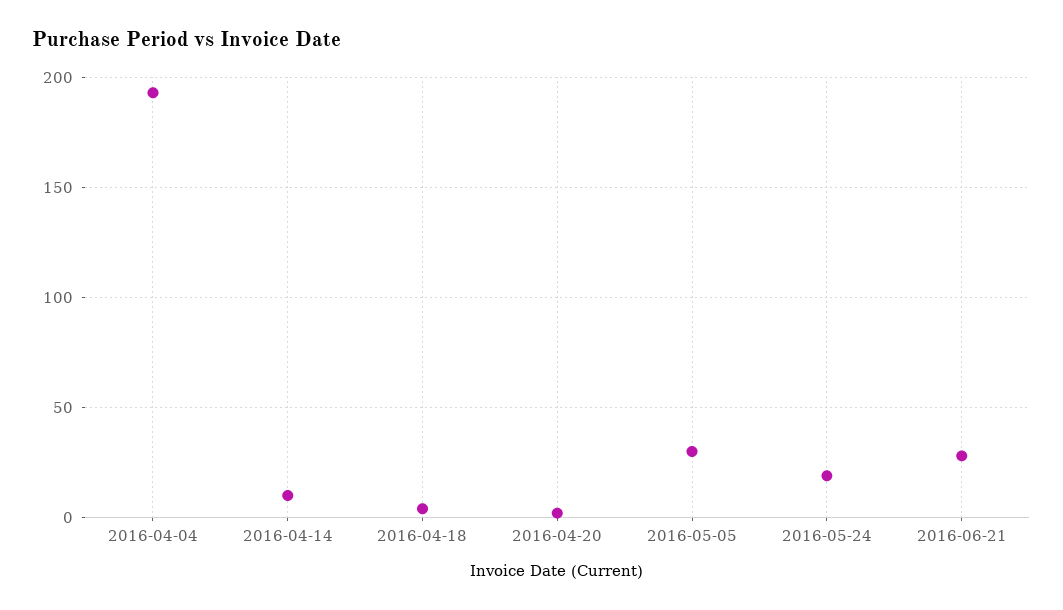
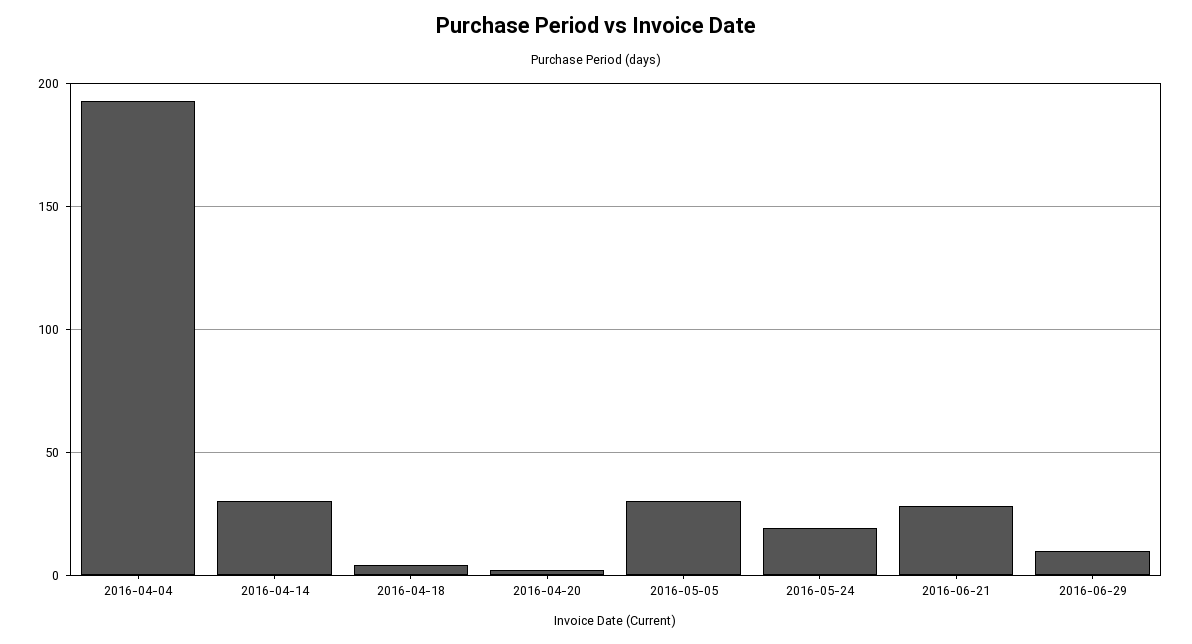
2016-04-14: 10 -> 30
2016-06-29: none -> 10

